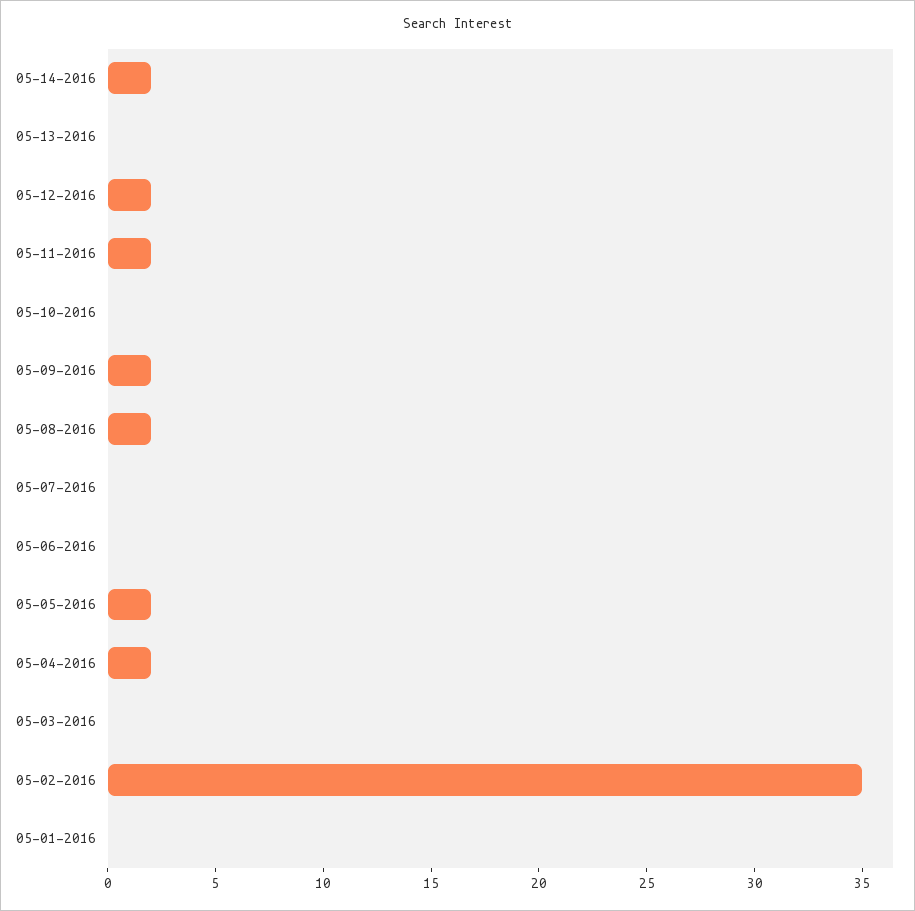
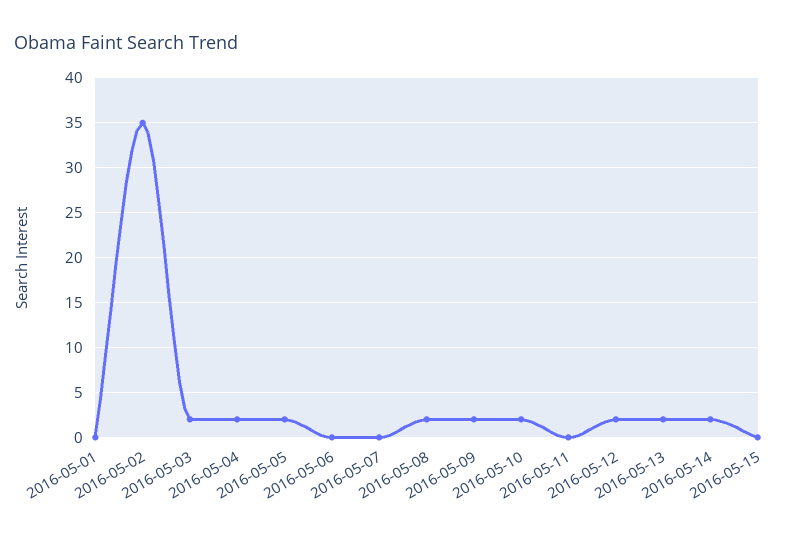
05-13-2016: 0 -> 2
05-11-2016: 2 -> 0
05-10-2016: 0 -> 2
05-03-2016: 0 -> 2
2016-05-15: none -> 0

